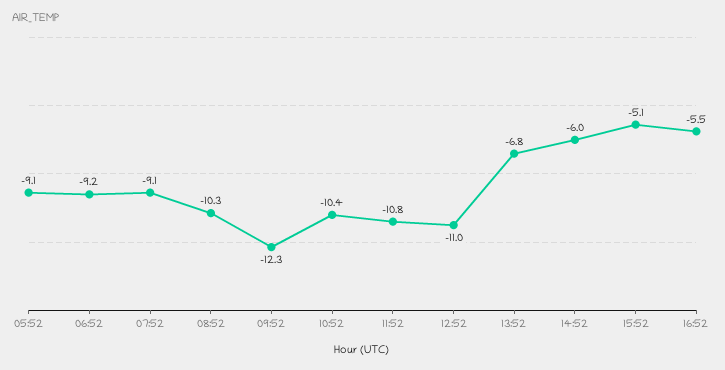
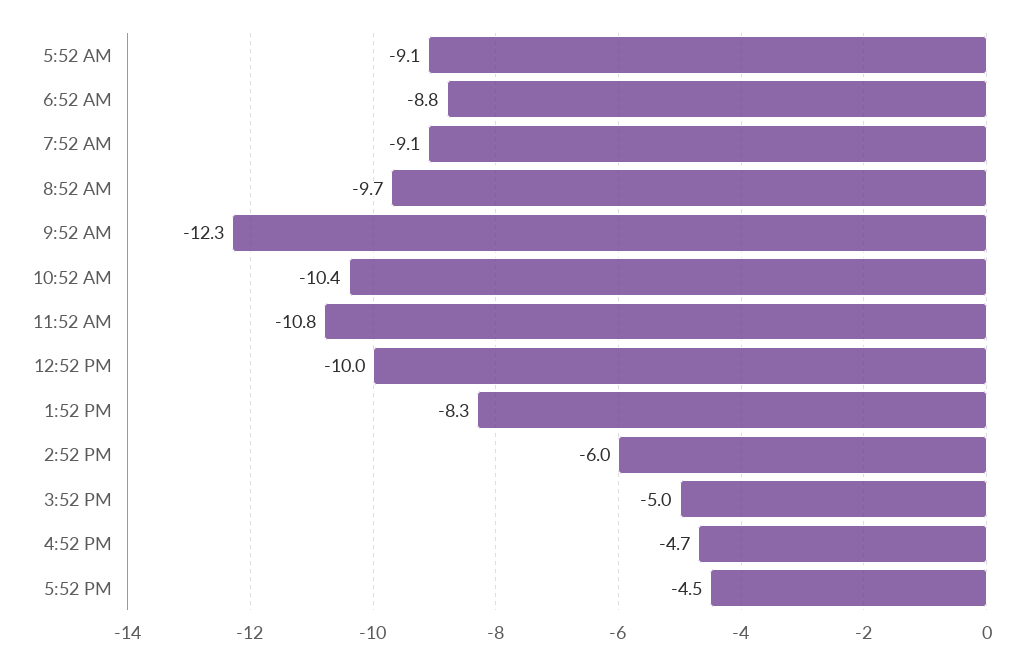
06:52: -9.2 -> -8.8
08:52: -10.3 -> -9.7
12:52: -11 -> -10
13:52: -6.8 -> -8.3
15:52: -5.1 -> -5
16:52: -5.5 -> -4.7
5:52 PM: none -> -4.5

